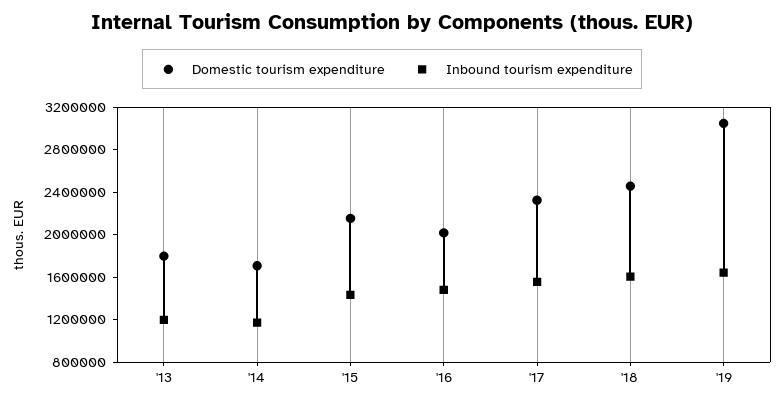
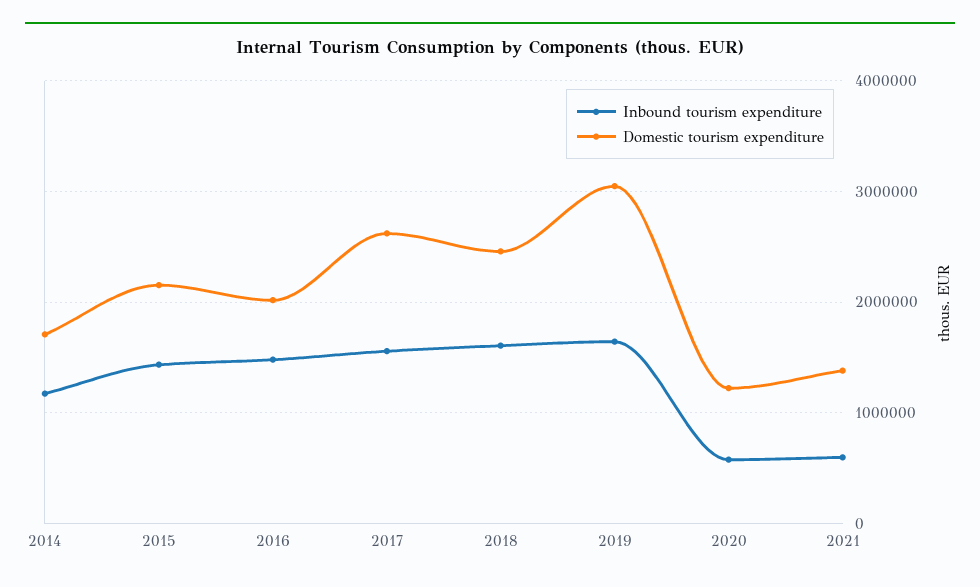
Domestic tourism expenditure, '13: 1800000 -> none
Inbound tourism expenditure, '13: 1200000 -> none
Domestic tourism expenditure, '17: 2300000 -> 2600000
Inbound tourism expenditure, 2020: none -> 600000
Domestic tourism expenditure, 2020: none -> 1200000
Inbound tourism expenditure, 2021: none -> 600000
Domestic tourism expenditure, 2021: none -> 1400000

